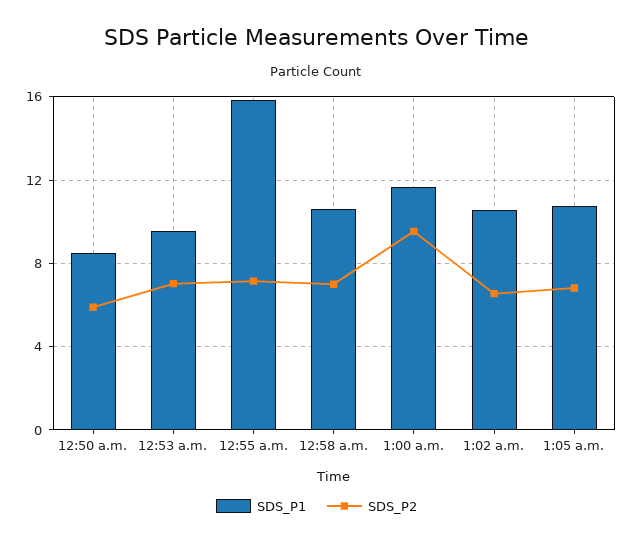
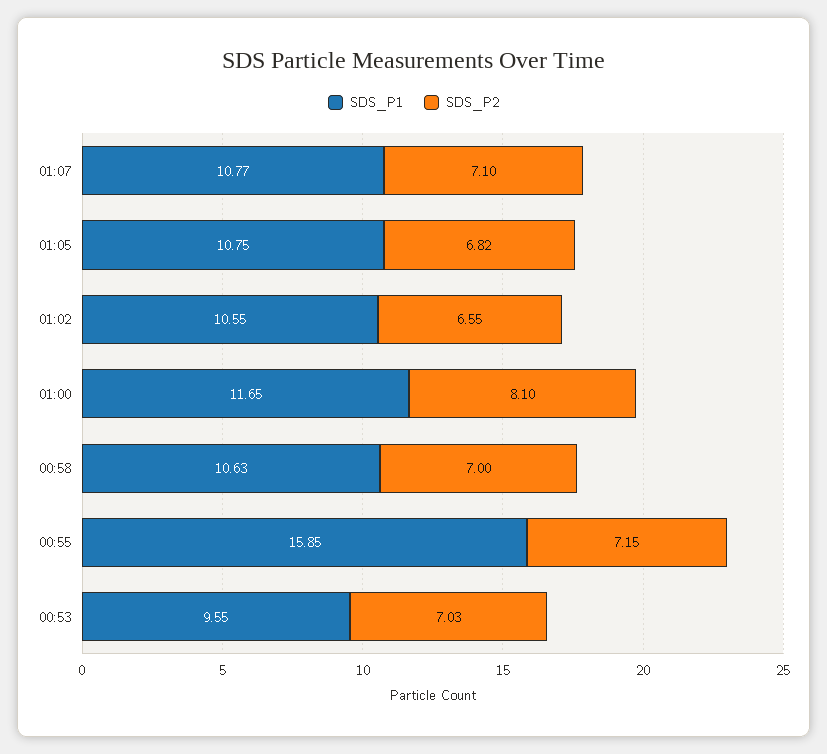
SDS_P1, 12:50 a.m.: 8.5 -> none
SDS_P2, 12:50 a.m.: 6 -> none
SDS_P2, 1:00 a.m.: 9.5 -> 8.1
SDS_P1, 01:07: none -> 10.77
SDS_P2, 01:07: none -> 7.1

